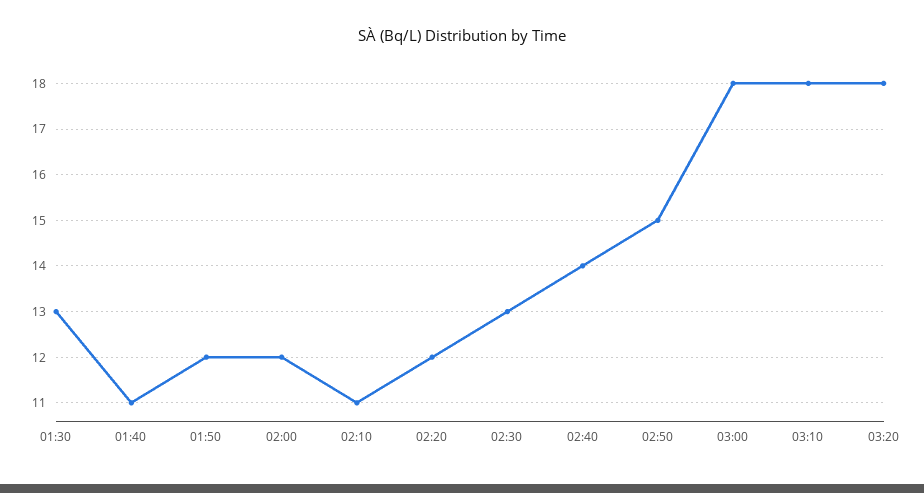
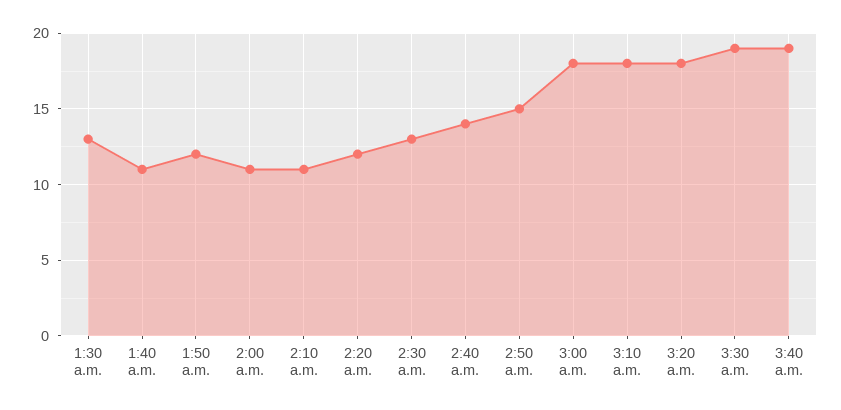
02:00: 12 -> 11
3:30 a.m.: none -> 19
3:40 a.m.: none -> 19

